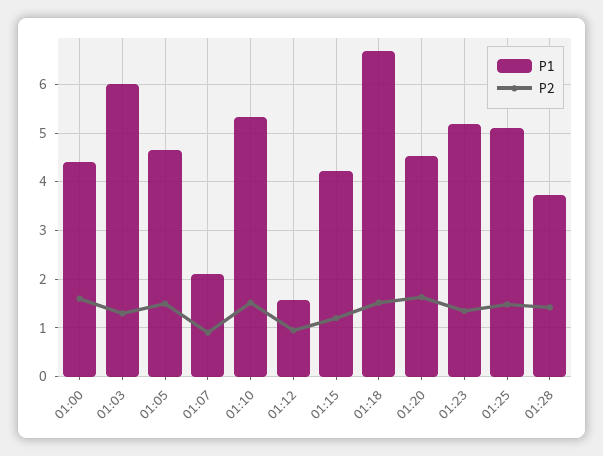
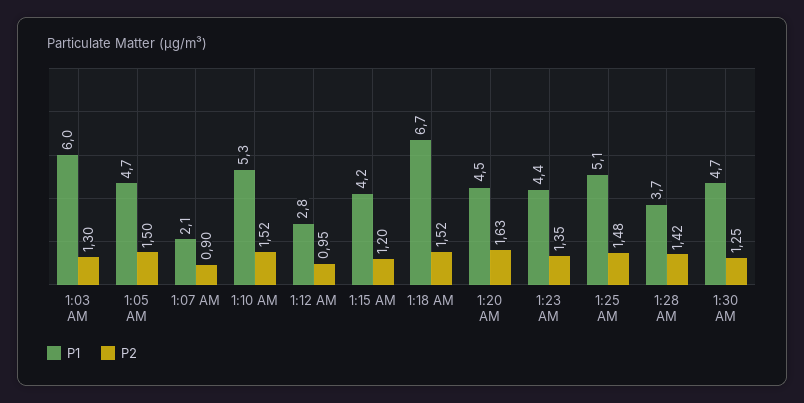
P1, 01:00: 4.4 -> none
P2, 01:00: 1.6 -> none
P1, 01:12: 1.6 -> 2.8
P1, 01:23: 5.2 -> 4.4
P1, 1:30 AM: none -> 4.7
P2, 1:30 AM: none -> 1.25

